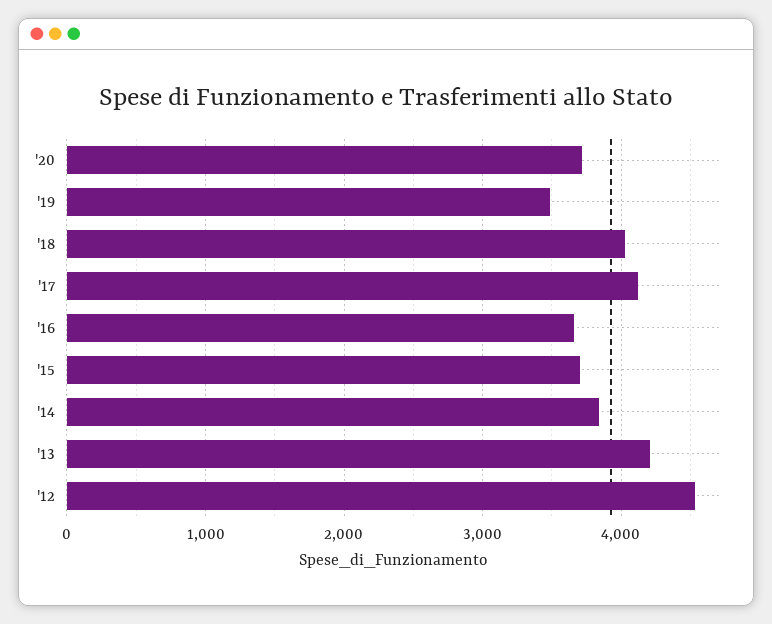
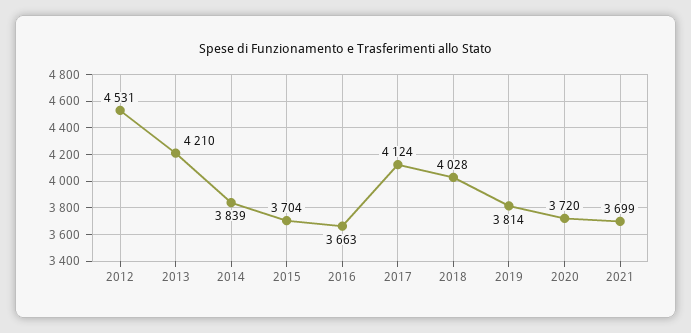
'19: 3500 -> 3814
2021: none -> 3699

